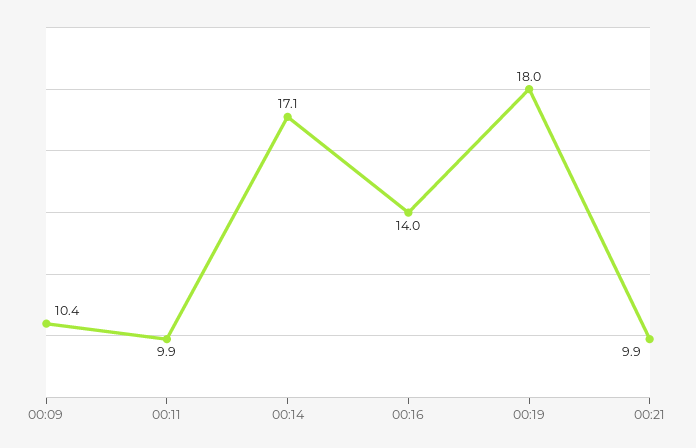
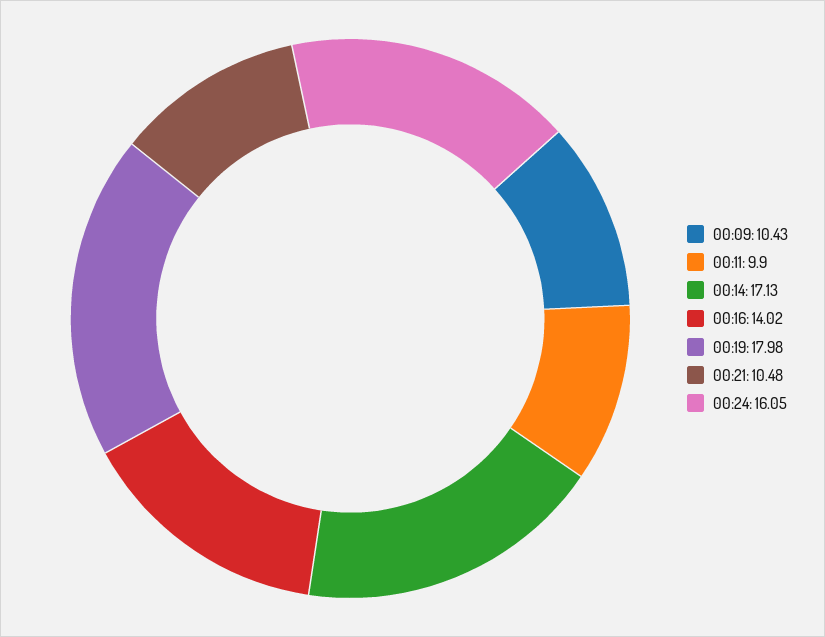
00:21: 9.9 -> 10.48
00:24: none -> 16.05

